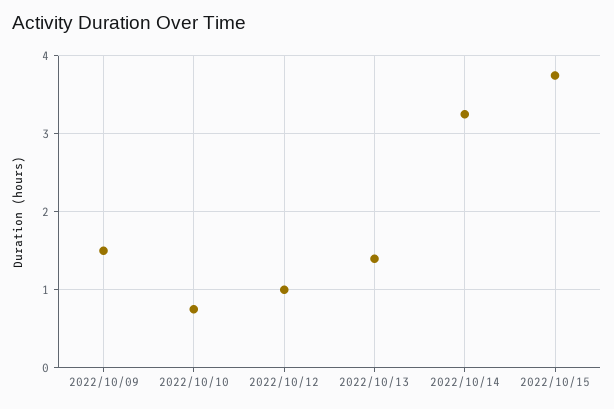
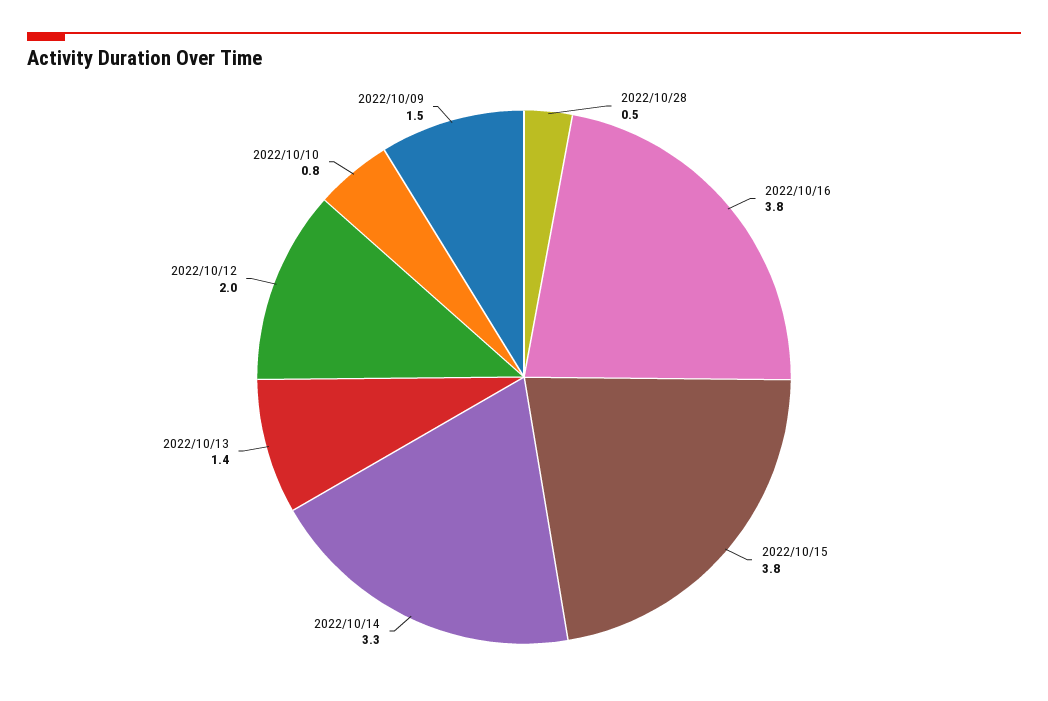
2022/10/12: 1 -> 2
2022/10/28: none -> 0.5
2022/10/16: none -> 3.8

